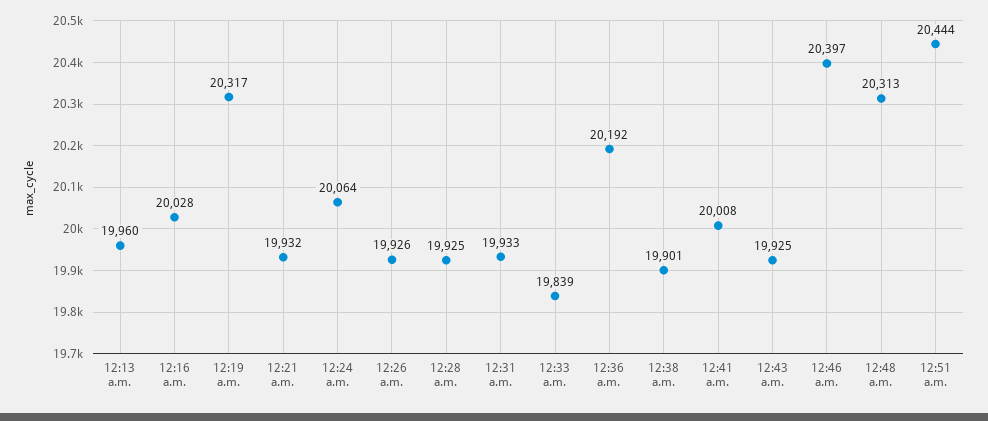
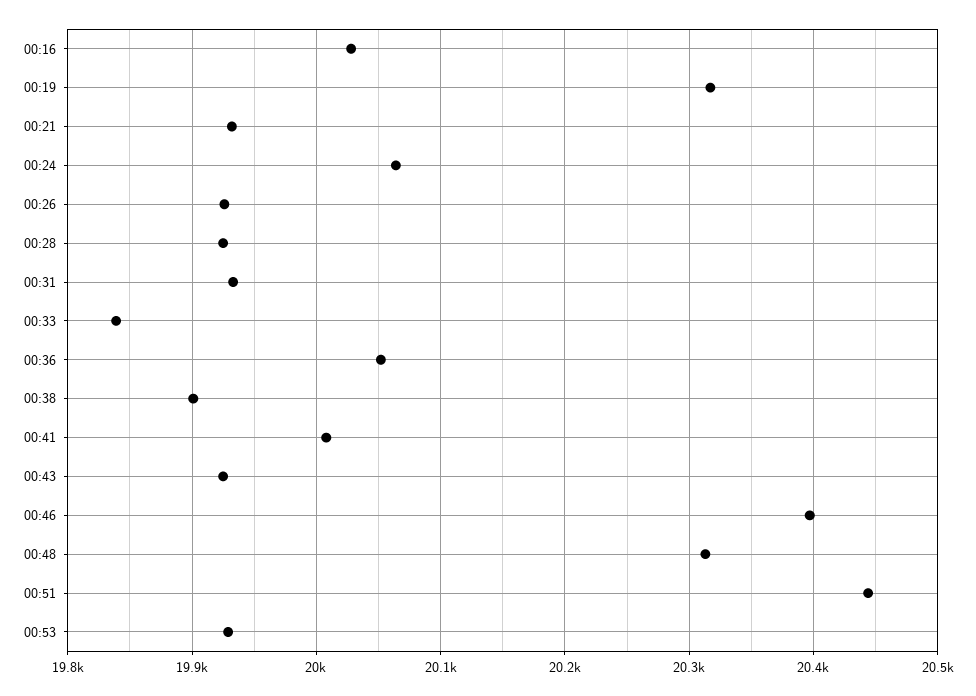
12:13 a.m.: 19960 -> none
12:36 a.m.: 20192 -> 20050
00:53: none -> 19930

